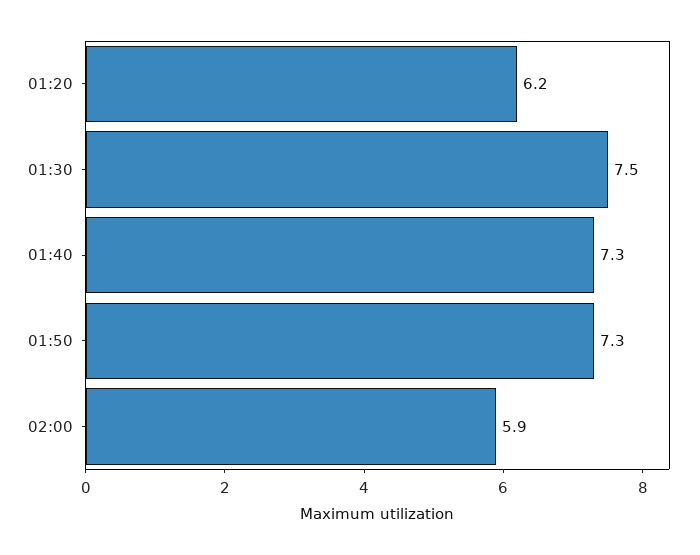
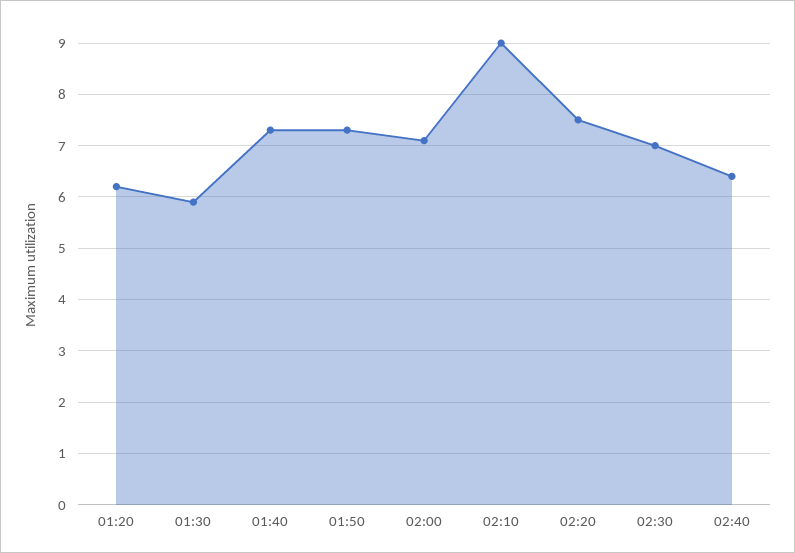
01:30: 7.5 -> 6
02:00: 5.9 -> 7
02:10: none -> 9
02:20: none -> 7.5
02:30: none -> 7
02:40: none -> 6.5

